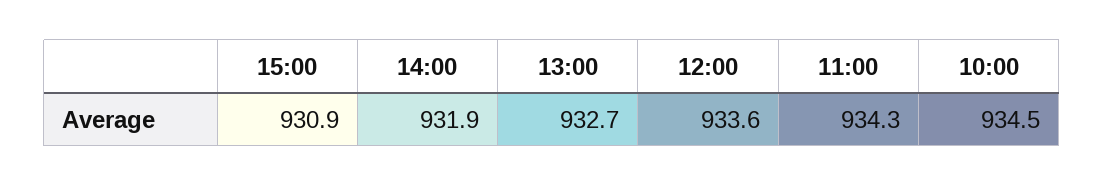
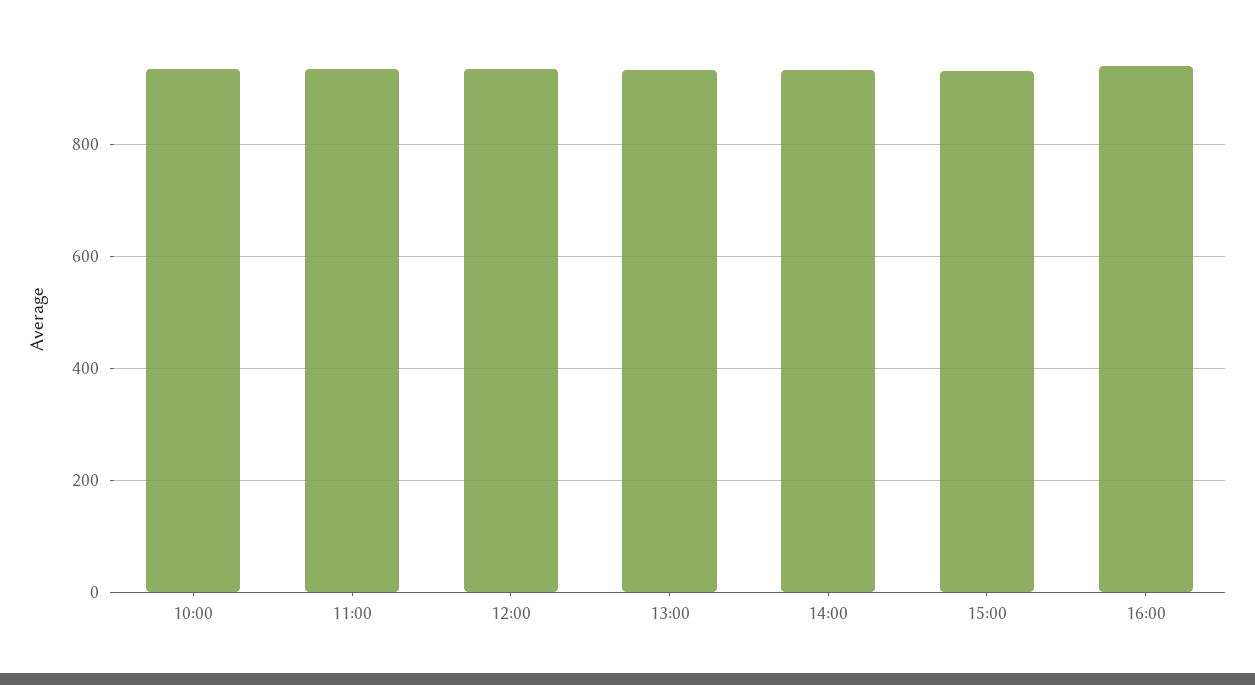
16:00: none -> 940

